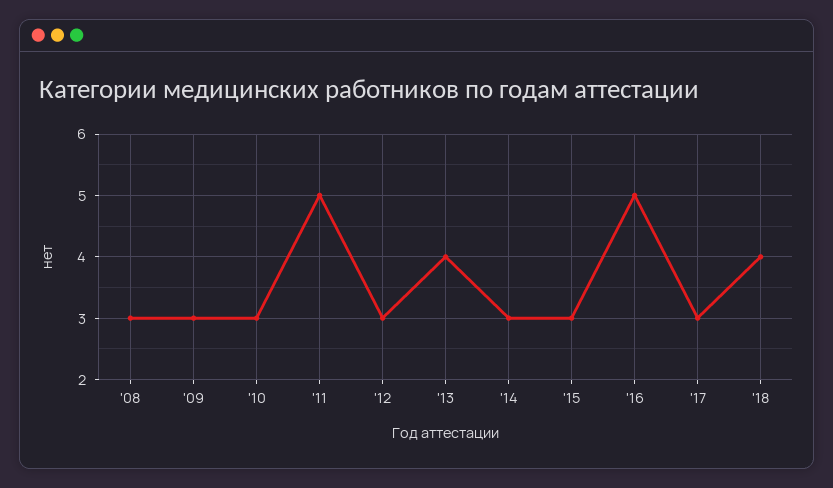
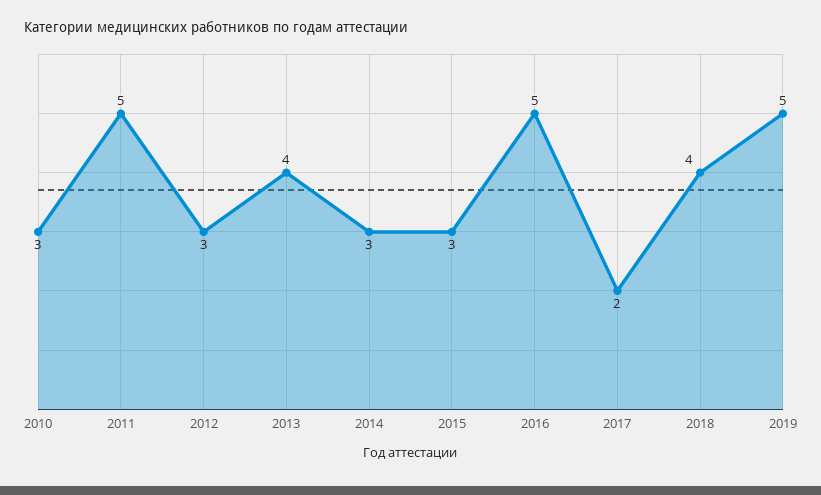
'08: 3 -> none
'09: 3 -> none
'17: 3 -> 2
2019: none -> 5

